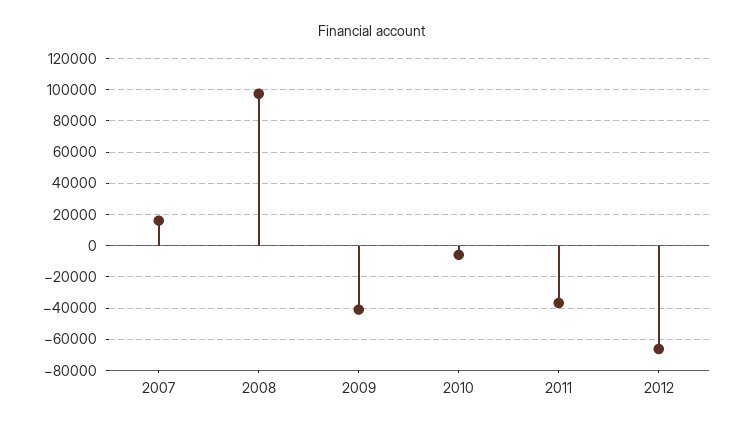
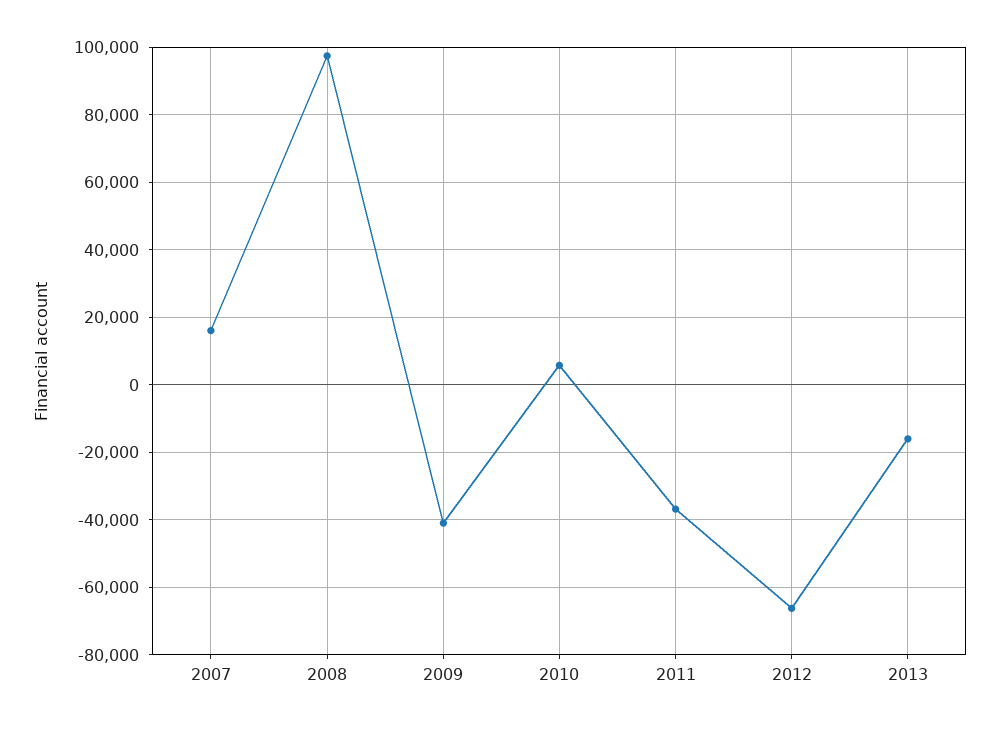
2010: -5000 -> 6000
2013: none -> -16000

